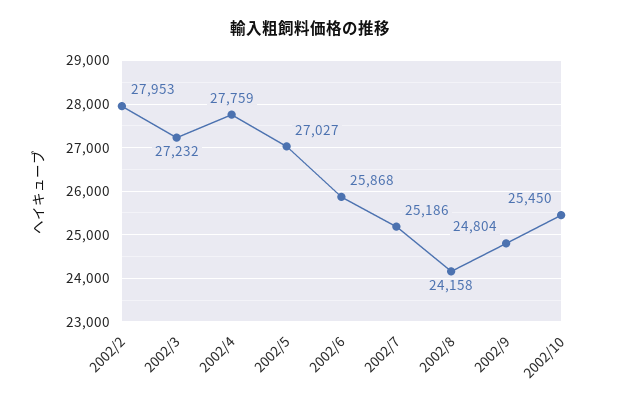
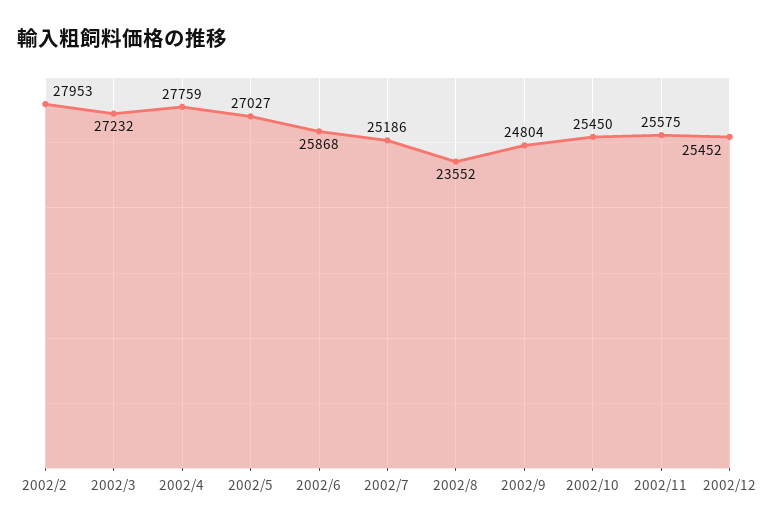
2002/8: 24158 -> 23552
2002/11: none -> 25575
2002/12: none -> 25452

